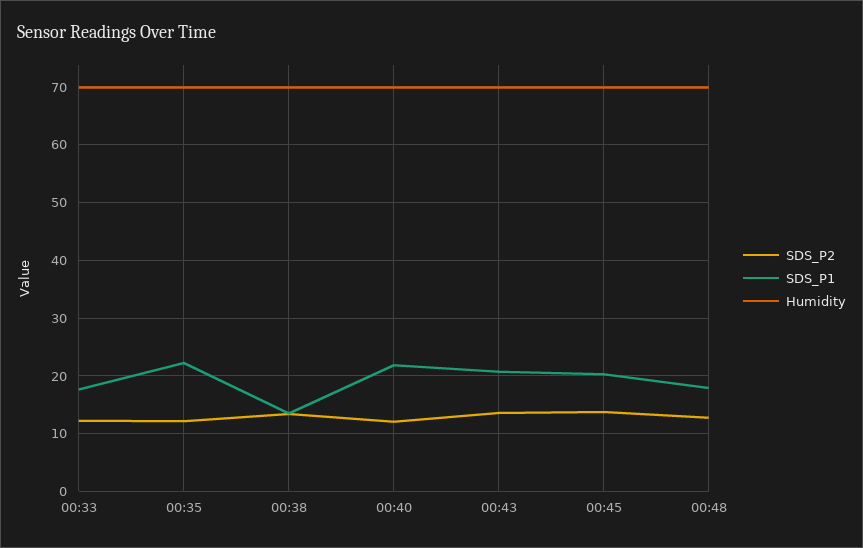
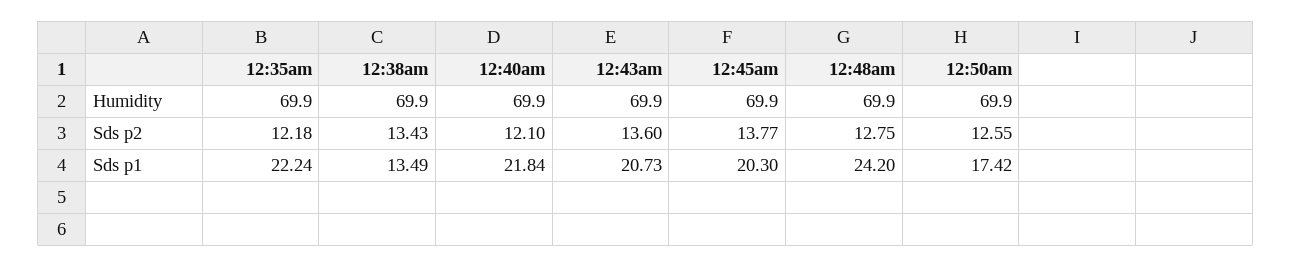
SDS_P2, 00:33: 12 -> none
SDS_P1, 00:33: 18 -> none
Humidity, 00:33: 70 -> none
SDS_P1, 00:48: 18 -> 24.2
Humidity, 12:50am: none -> 69.9
SDS_P2, 12:50am: none -> 12.55
SDS_P1, 12:50am: none -> 17.42

